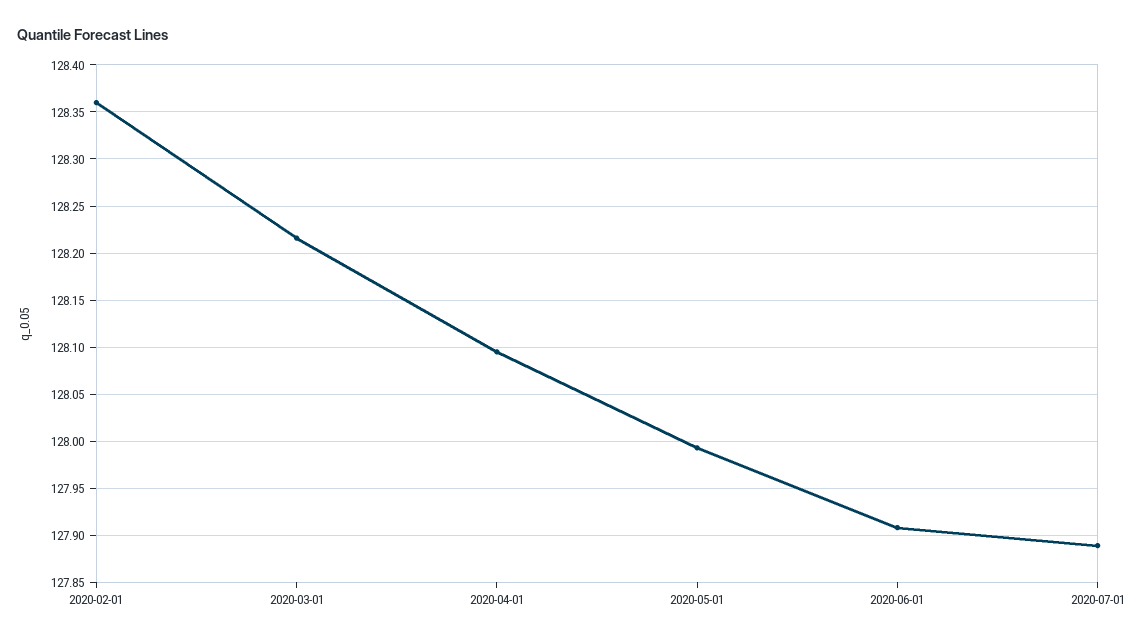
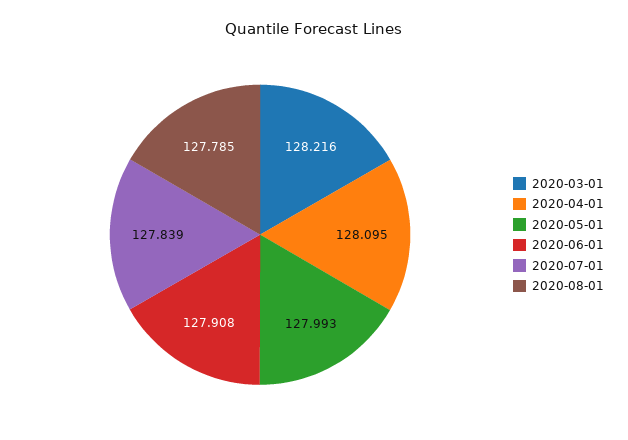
2020-02-01: 128.36 -> none
2020-07-01: 127.89 -> 127.839
2020-08-01: none -> 127.785

